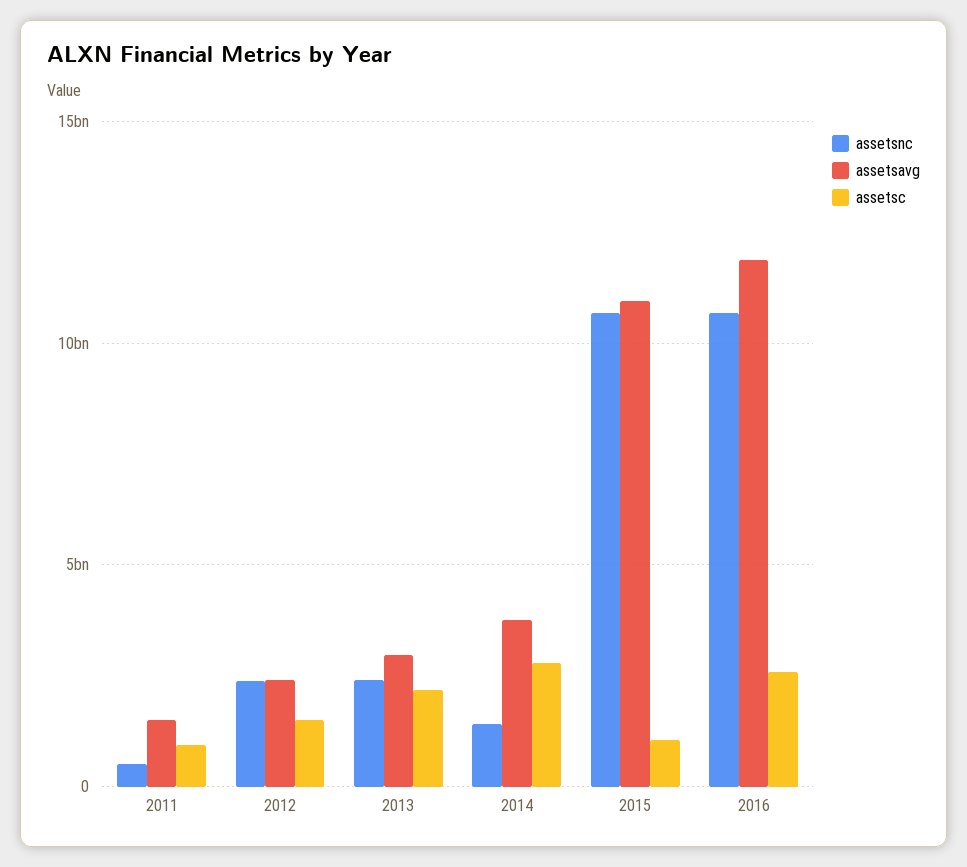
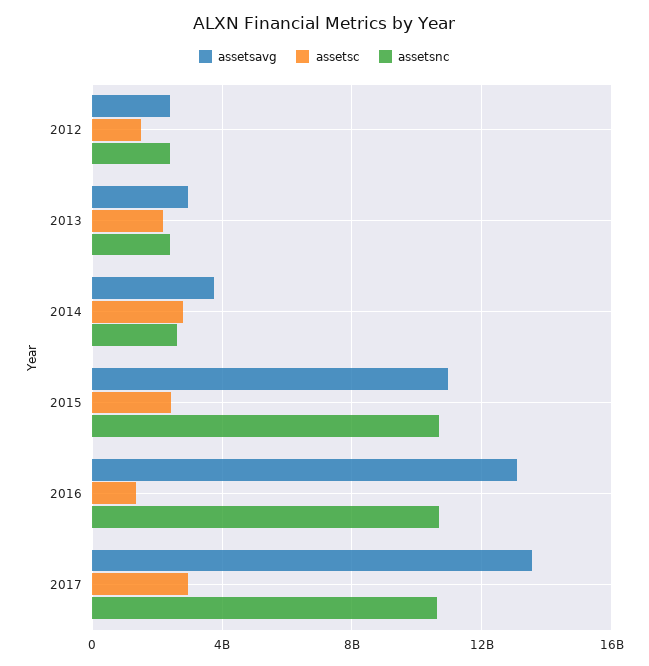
assetsnc, 2011: 500000000 -> none
assetsavg, 2011: 1500000000 -> none
assetsc, 2011: 1000000000 -> none
assetsnc, 2014: 1500000000 -> 2500000000
assetsc, 2015: 1000000000 -> 2500000000
assetsavg, 2016: 12000000000 -> 13000000000
assetsc, 2016: 2500000000 -> 1500000000
assetsavg, 2017: none -> 13500000000
assetsc, 2017: none -> 3000000000
assetsnc, 2017: none -> 10500000000

